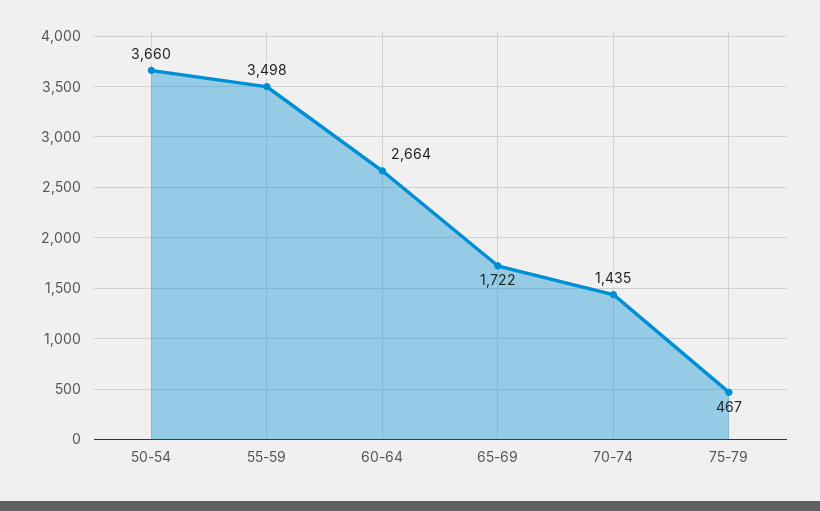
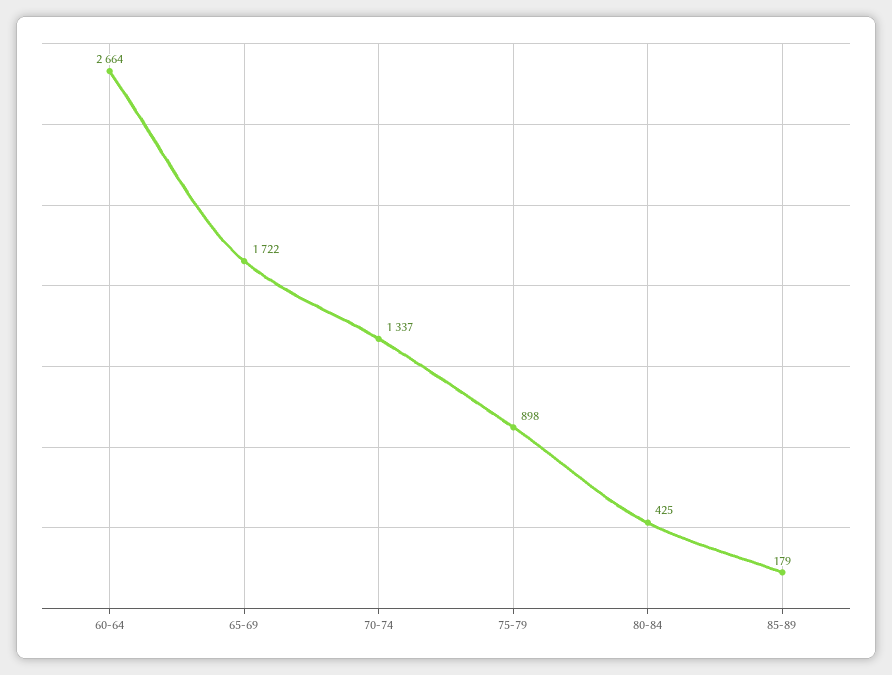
50-54: 3660 -> none
55-59: 3498 -> none
70-74: 1435 -> 1337
75-79: 467 -> 898
80-84: none -> 425
85-89: none -> 179

